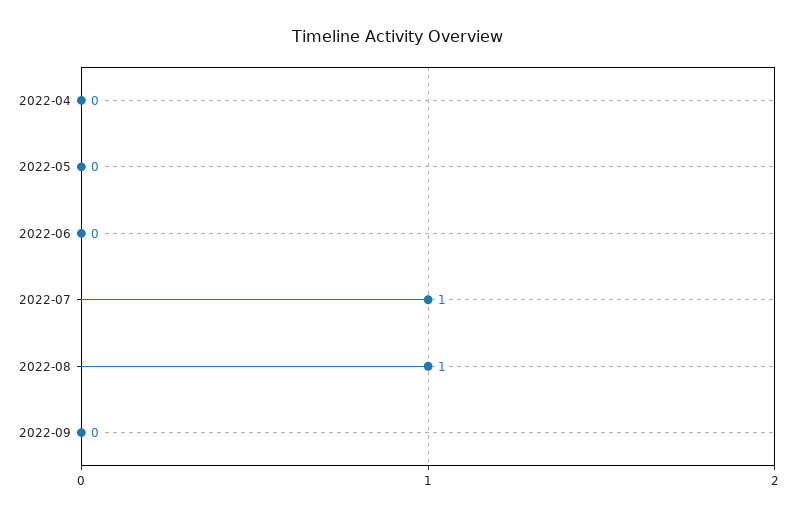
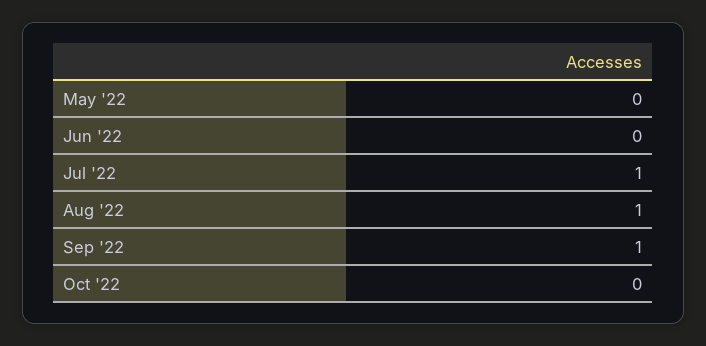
2022-04: 0 -> none
2022-09: 0 -> 1
Oct '22: none -> 0

